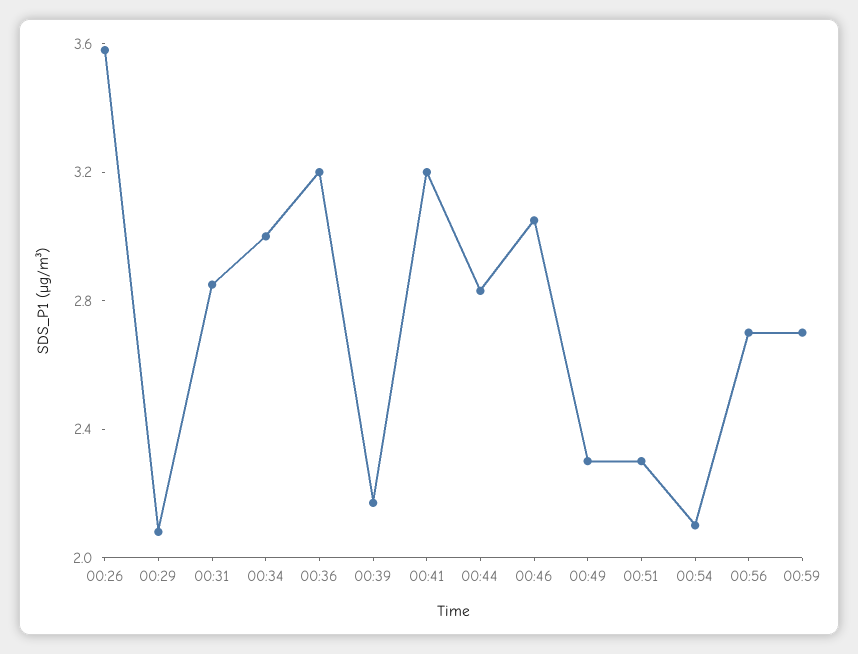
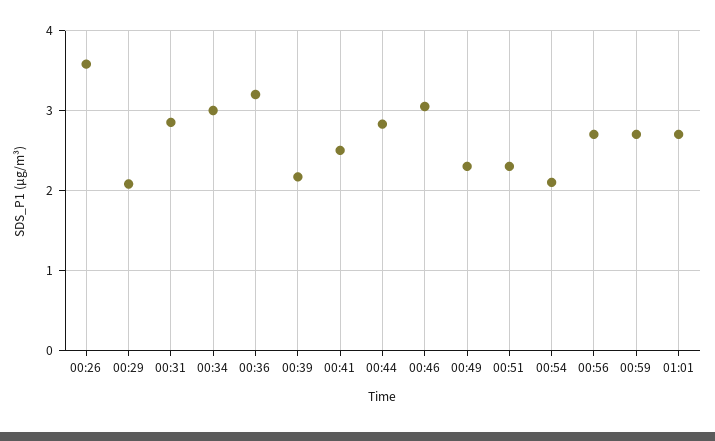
00:41: 3.2 -> 2.5
01:01: none -> 2.7

